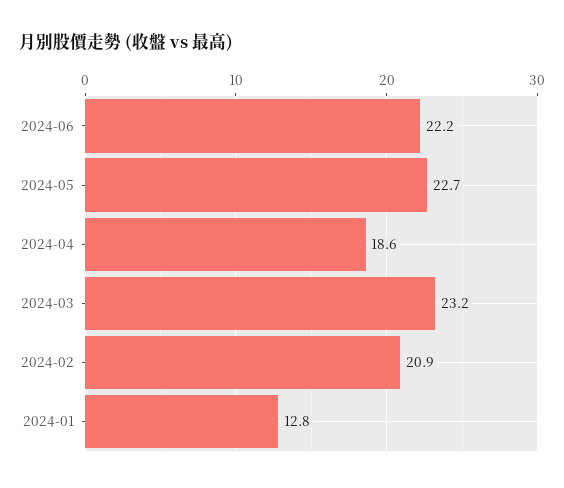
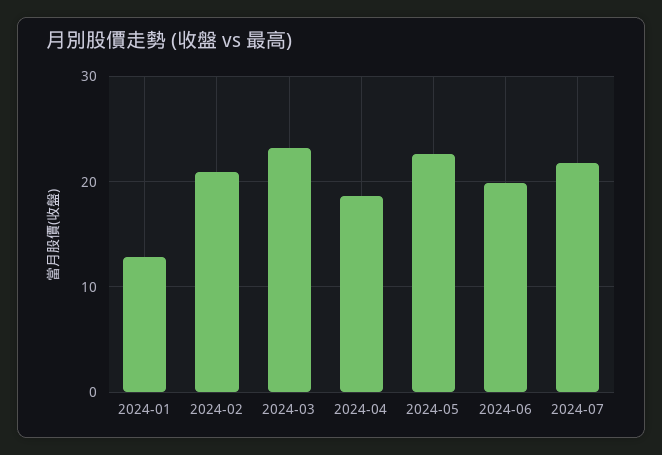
2024-06: 22.2 -> 20
2024-07: none -> 22

